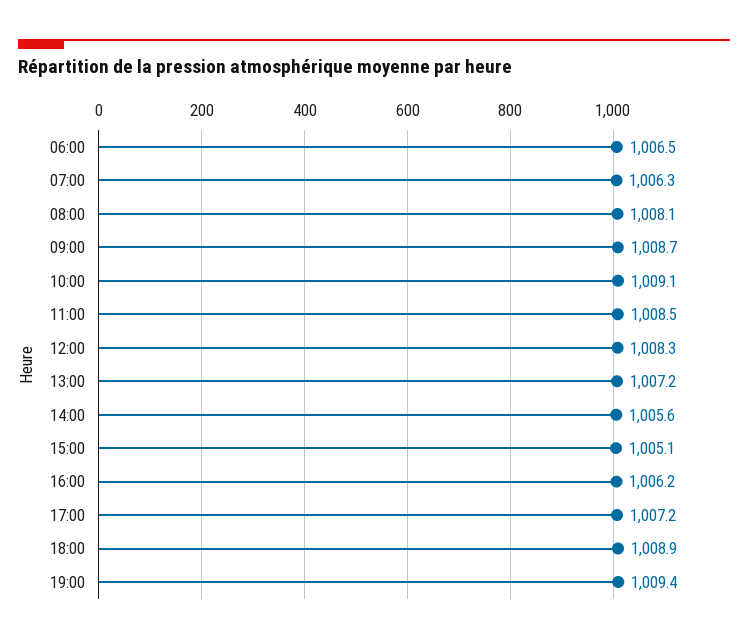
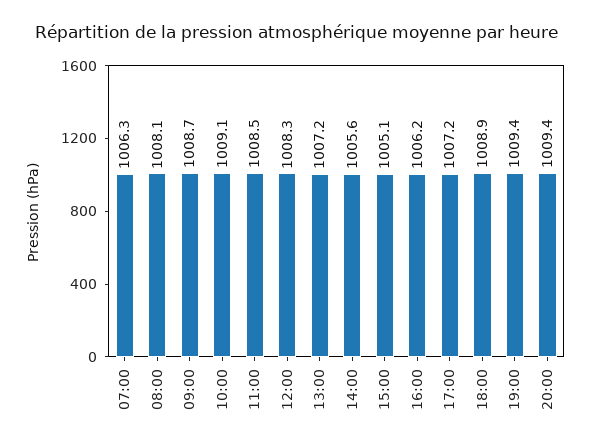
06:00: 1006.5 -> none
20:00: none -> 1009.4

